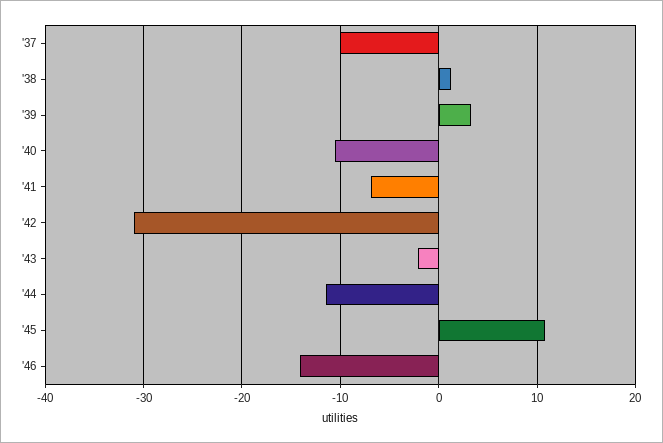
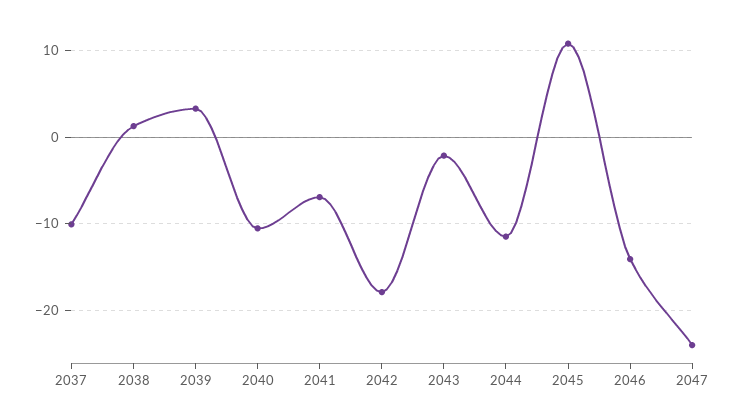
'42: -31 -> -18
2047: none -> -24

